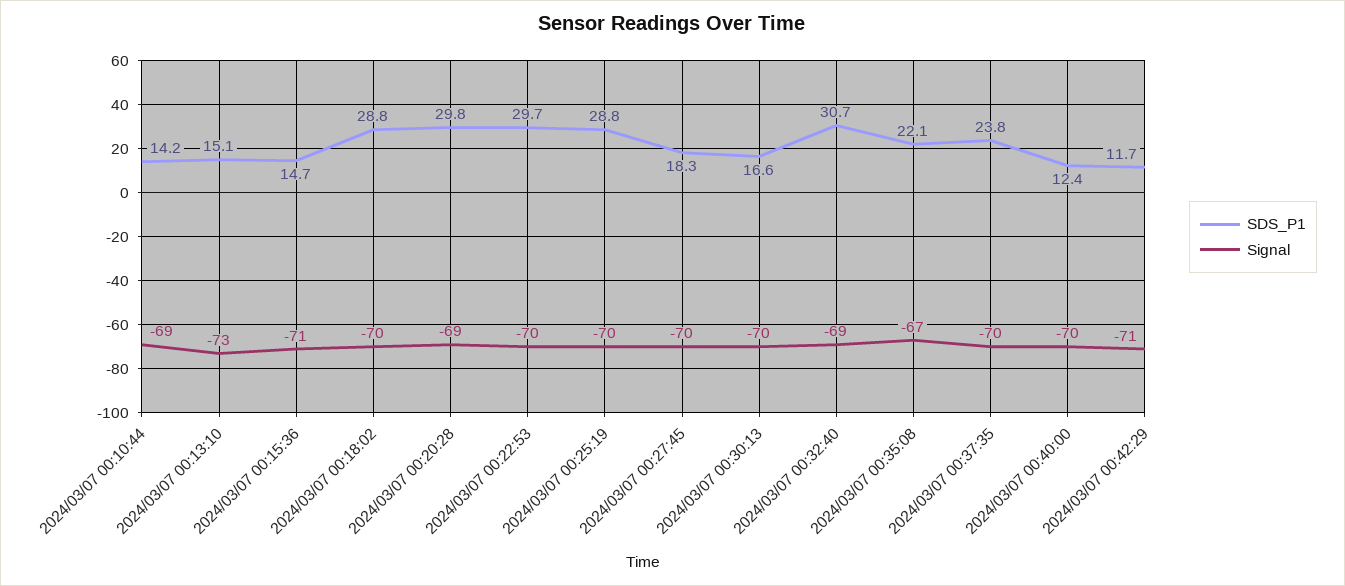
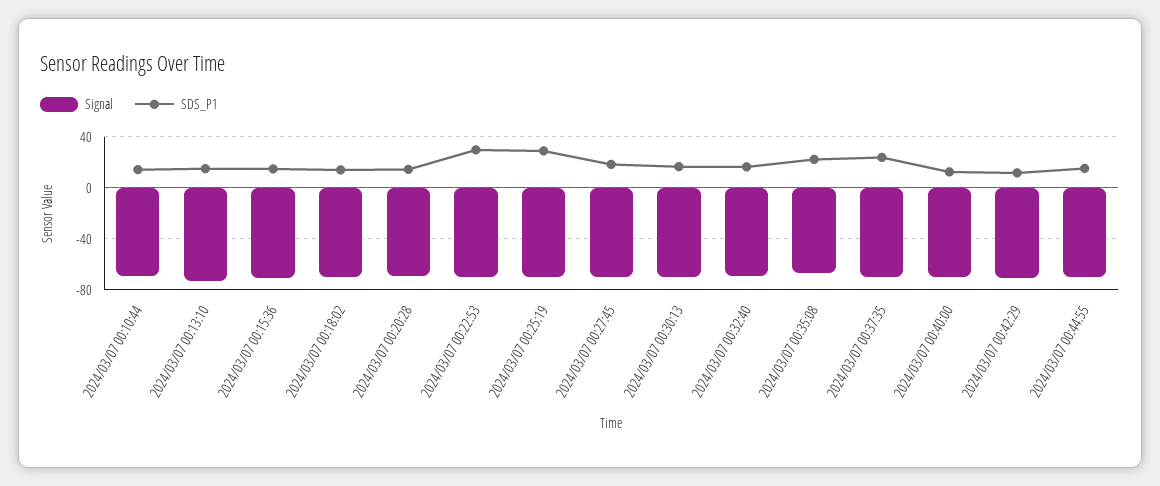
SDS_P1, 2024/03/07 00:18:02: 28.8 -> 15
SDS_P1, 2024/03/07 00:20:28: 29.8 -> 15
SDS_P1, 2024/03/07 00:32:40: 30.7 -> 15
Signal, 2024/03/07 00:44:55: none -> -70
SDS_P1, 2024/03/07 00:44:55: none -> 15

